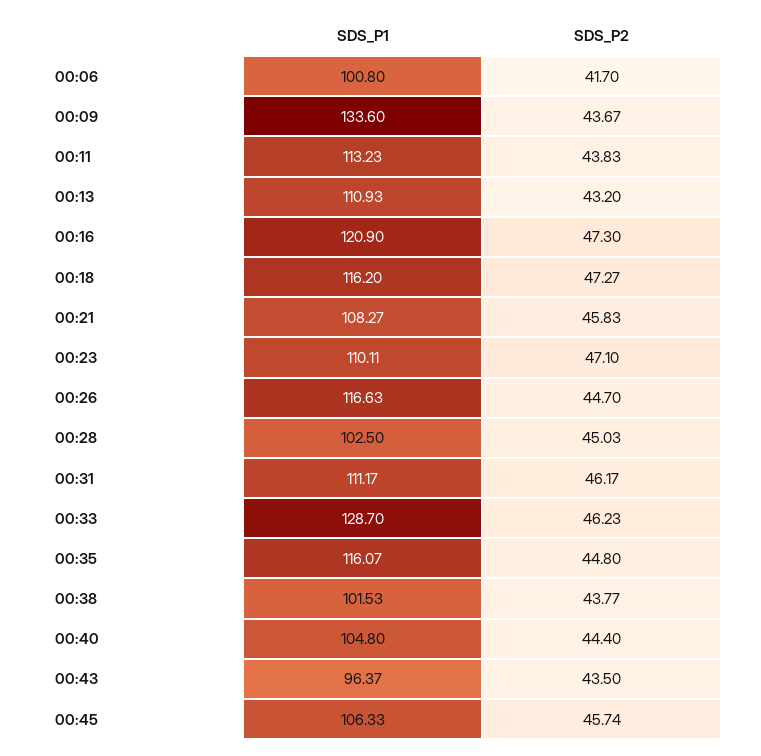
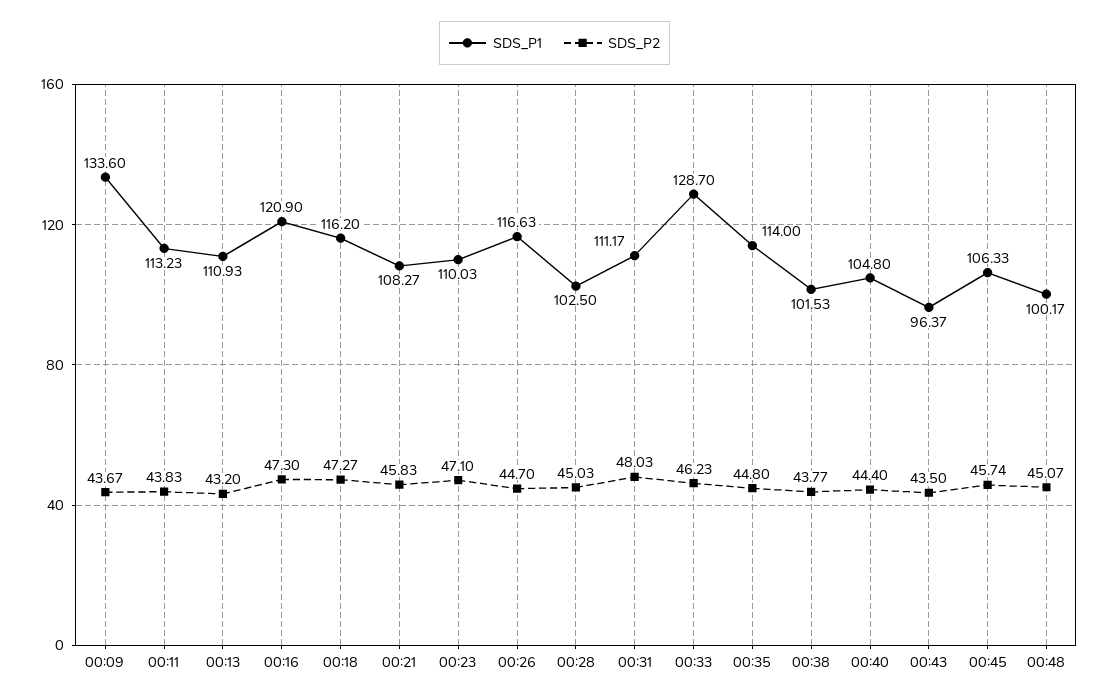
SDS_P1, 00:06: 100.8 -> none
SDS_P2, 00:06: 41.7 -> none
SDS_P1, 00:23: 110.11 -> 110.03
SDS_P2, 00:31: 46.17 -> 48.03
SDS_P1, 00:35: 116.07 -> 114
SDS_P1, 00:48: none -> 100.17
SDS_P2, 00:48: none -> 45.07

